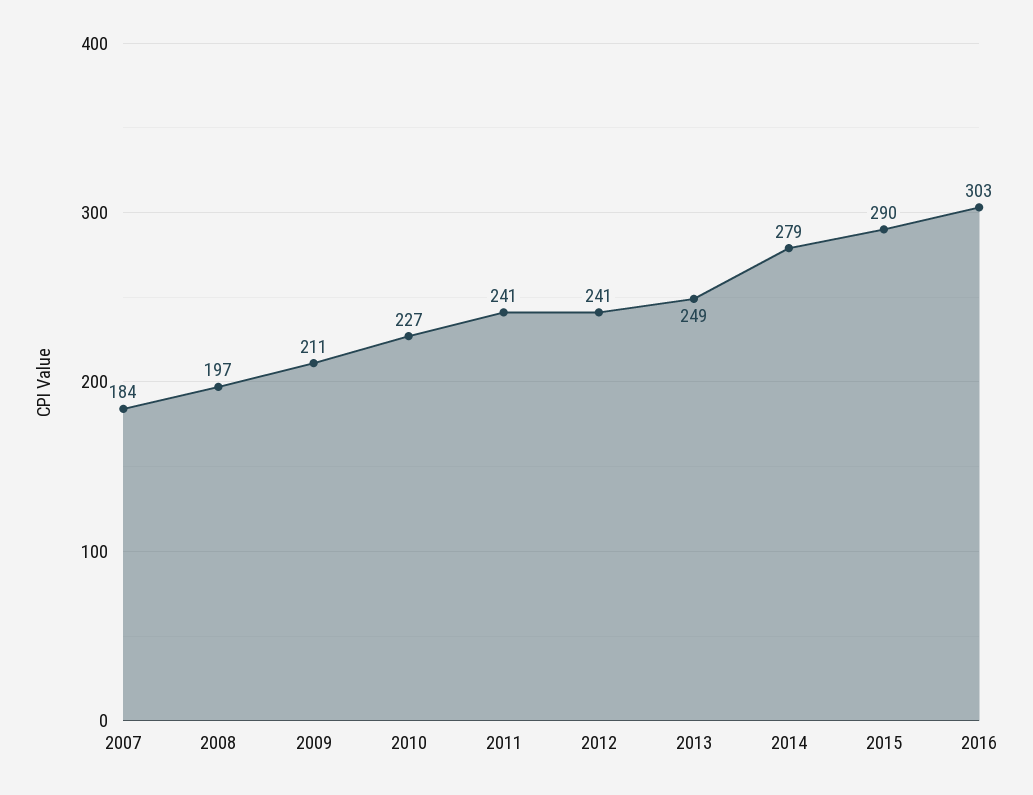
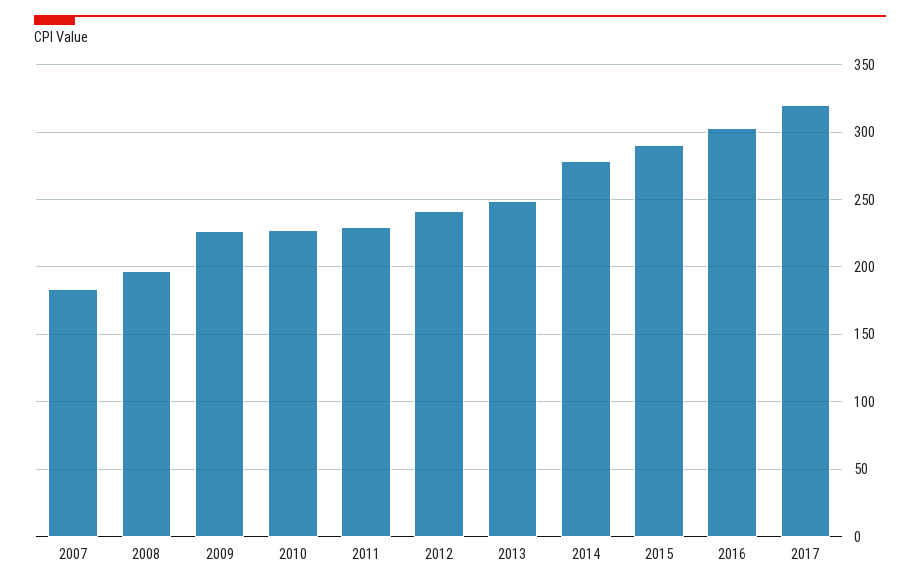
2009: 211 -> 225
2011: 241 -> 230
2017: none -> 320

